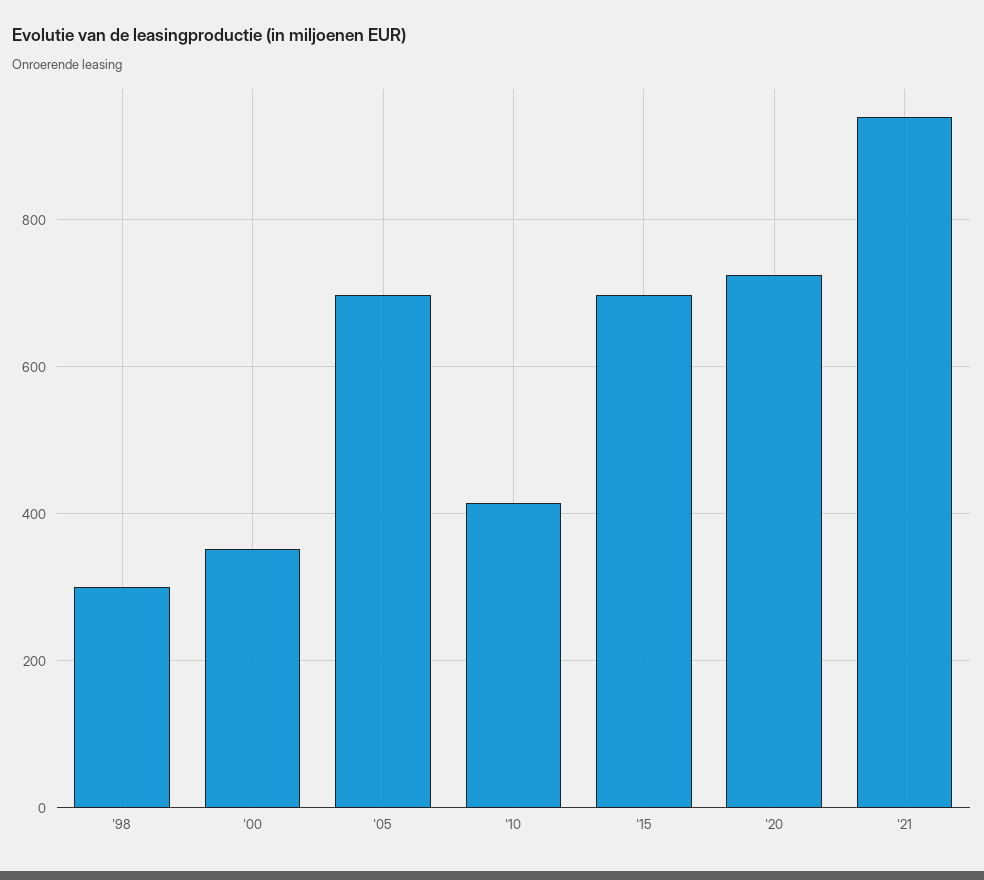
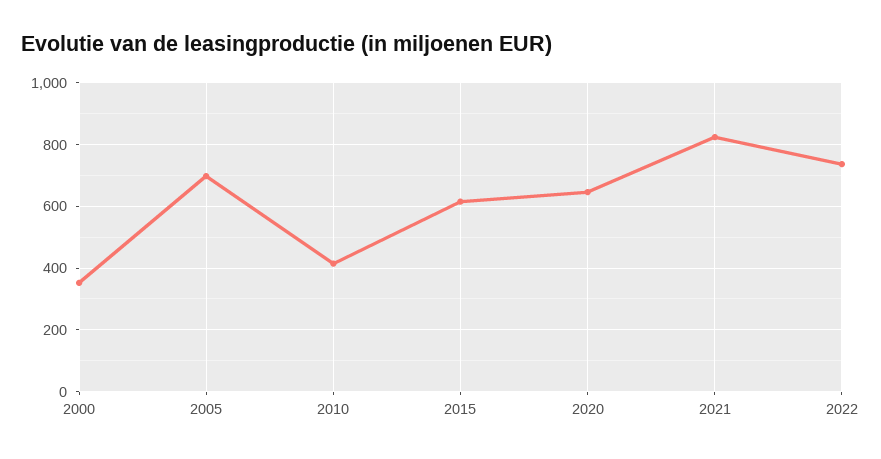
'98: 300 -> none
'15: 700 -> 620
'20: 720 -> 640
'21: 940 -> 820
2022: none -> 740

